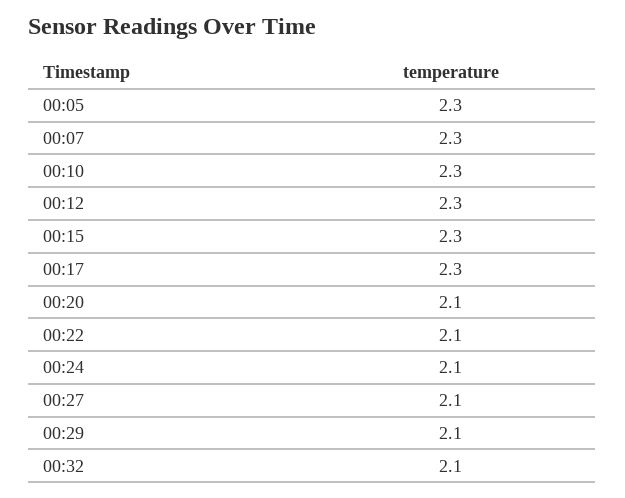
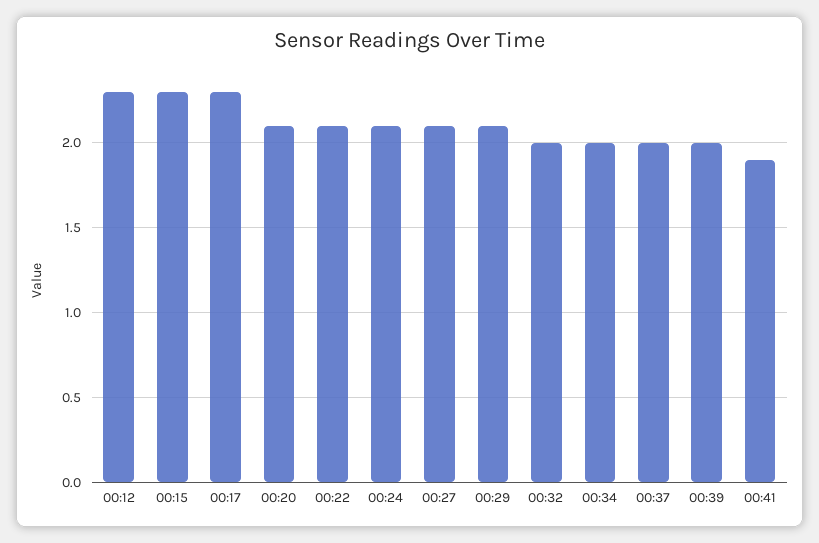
00:05: 2.3 -> none
00:07: 2.3 -> none
00:10: 2.3 -> none
00:32: 2.1 -> 2
00:34: none -> 2
00:37: none -> 2
00:39: none -> 2
00:41: none -> 1.9

